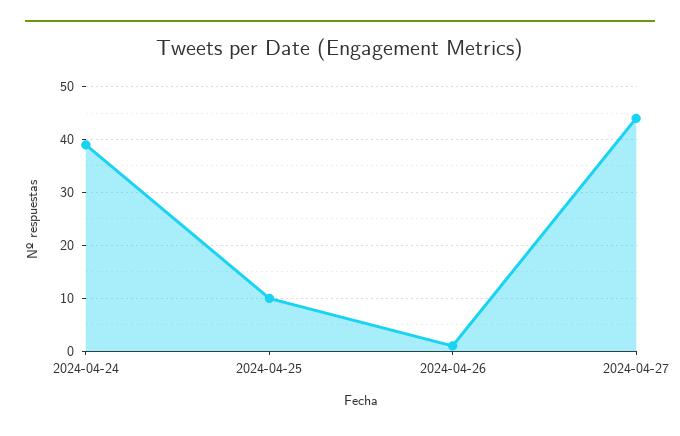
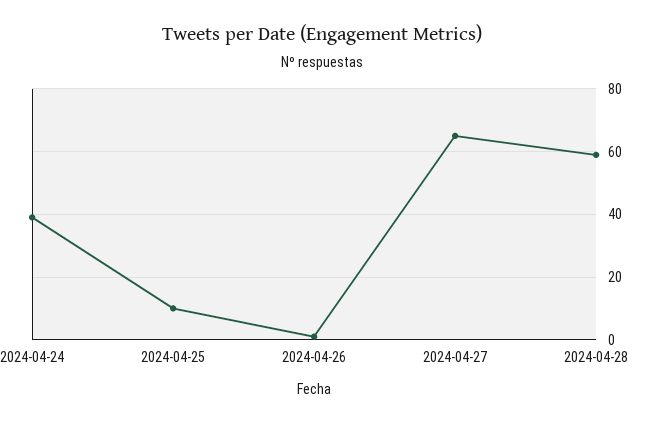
2024-04-27: 45 -> 65
2024-04-28: none -> 60

